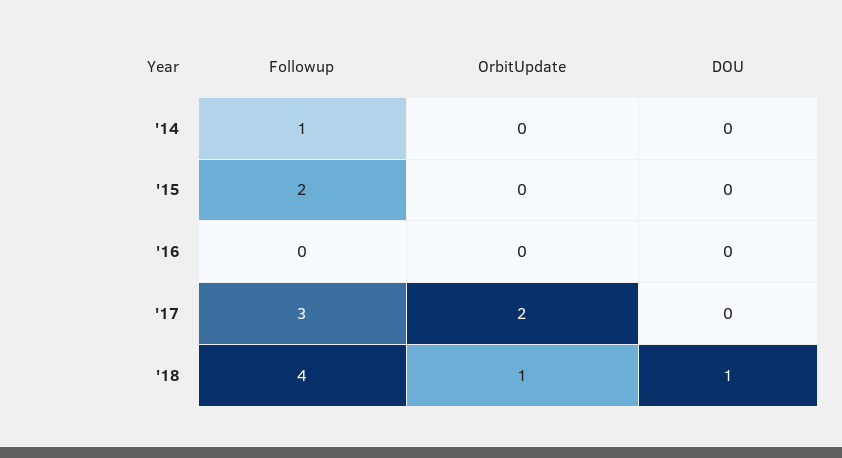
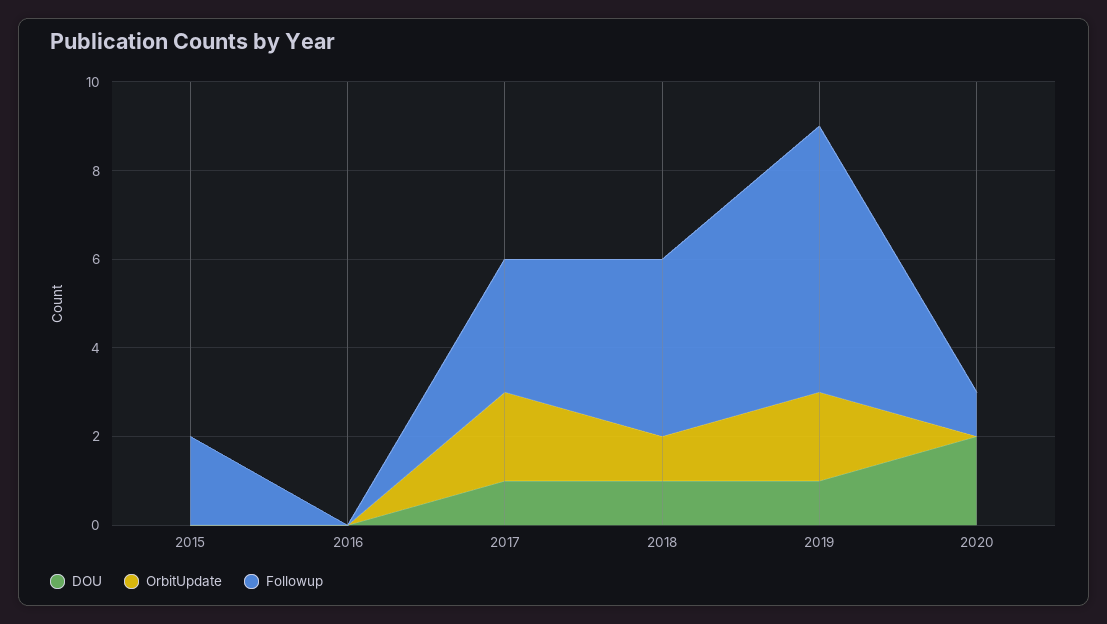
Followup, '14: 1 -> none
OrbitUpdate, '14: 0 -> none
DOU, '14: 0 -> none
DOU, '17: 0 -> 1
DOU, 2019: none -> 1
OrbitUpdate, 2019: none -> 2
Followup, 2019: none -> 6
DOU, 2020: none -> 2
OrbitUpdate, 2020: none -> 0
Followup, 2020: none -> 1

